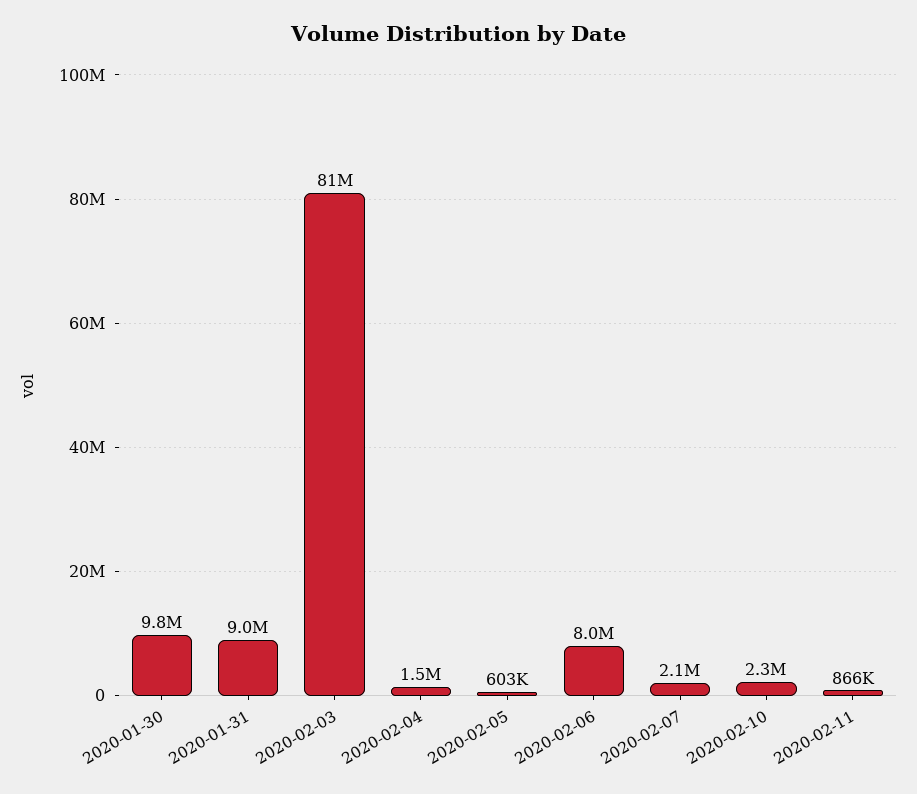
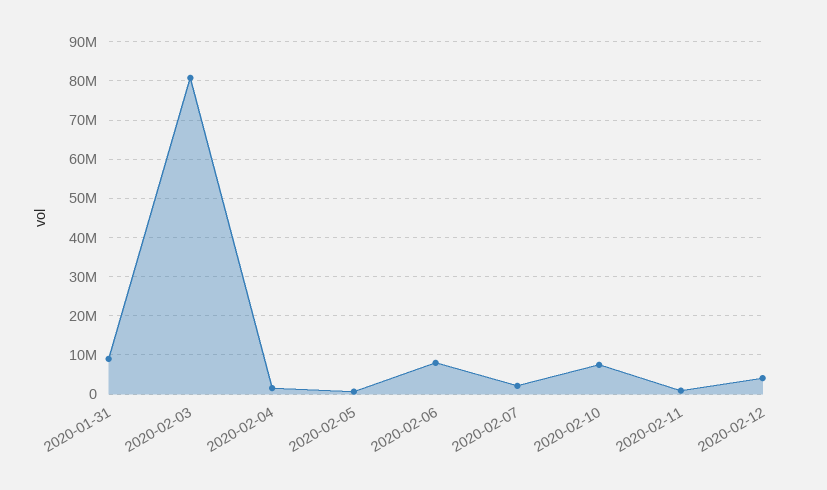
2020-01-30: 9800000 -> none
2020-02-10: 2300000 -> 8000000
2020-02-12: none -> 4000000

